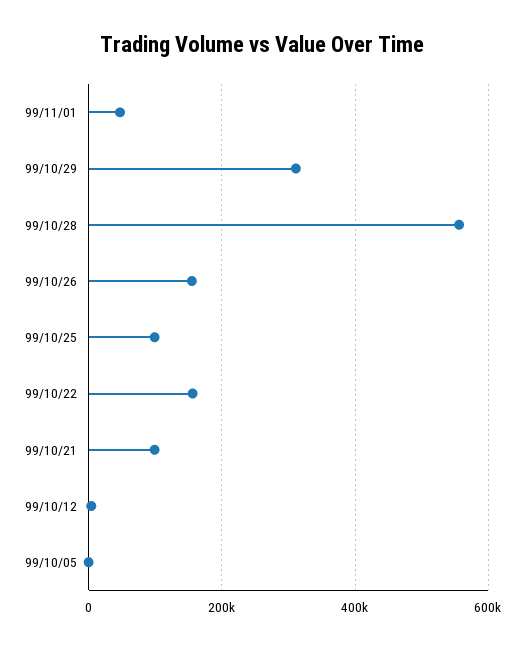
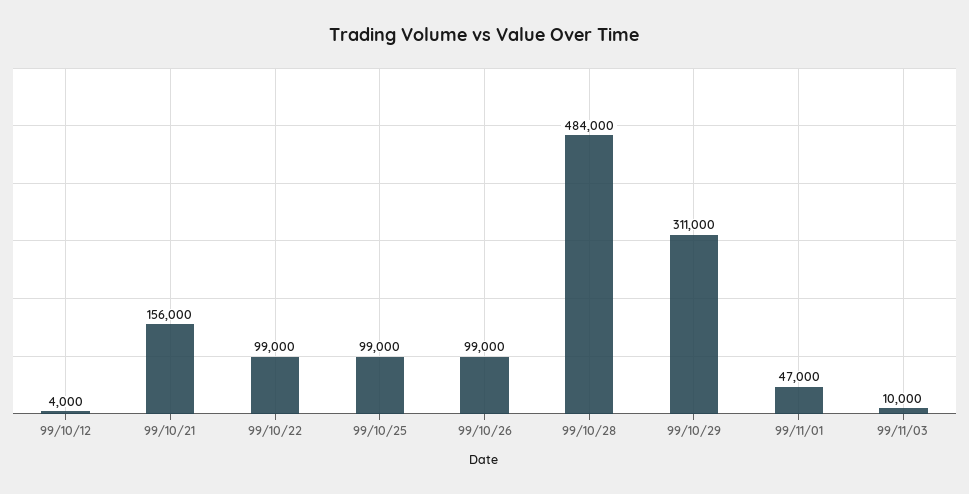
99/10/28: 560000 -> 484000
99/10/26: 160000 -> 99000
99/10/22: 160000 -> 99000
99/10/21: 100000 -> 156000
99/10/05: 0 -> none
99/11/03: none -> 10000

